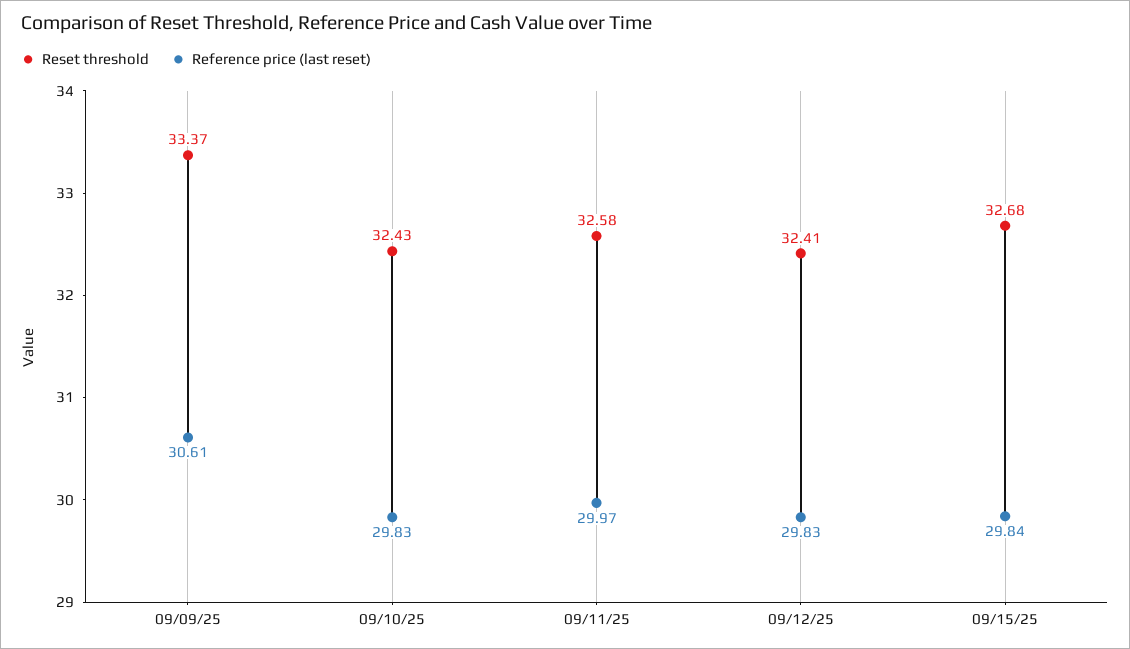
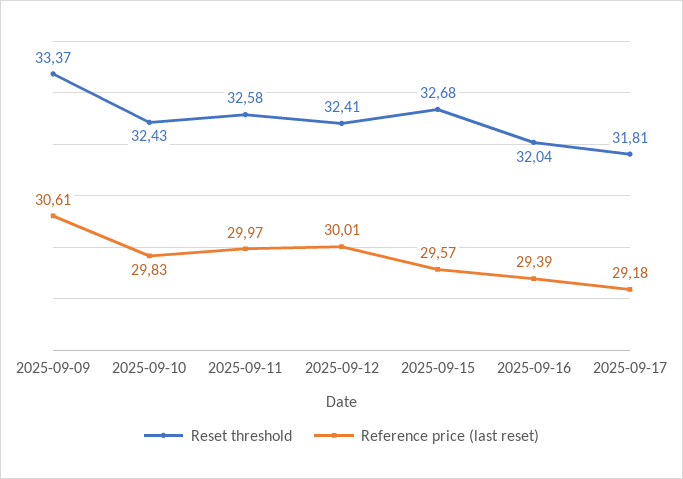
Reference price (last reset), 09/12/25: 29.83 -> 30.01
Reference price (last reset), 09/15/25: 29.84 -> 29.57
Reset threshold, 2025-09-16: none -> 32.04
Reference price (last reset), 2025-09-16: none -> 29.39
Reset threshold, 2025-09-17: none -> 31.81
Reference price (last reset), 2025-09-17: none -> 29.18

